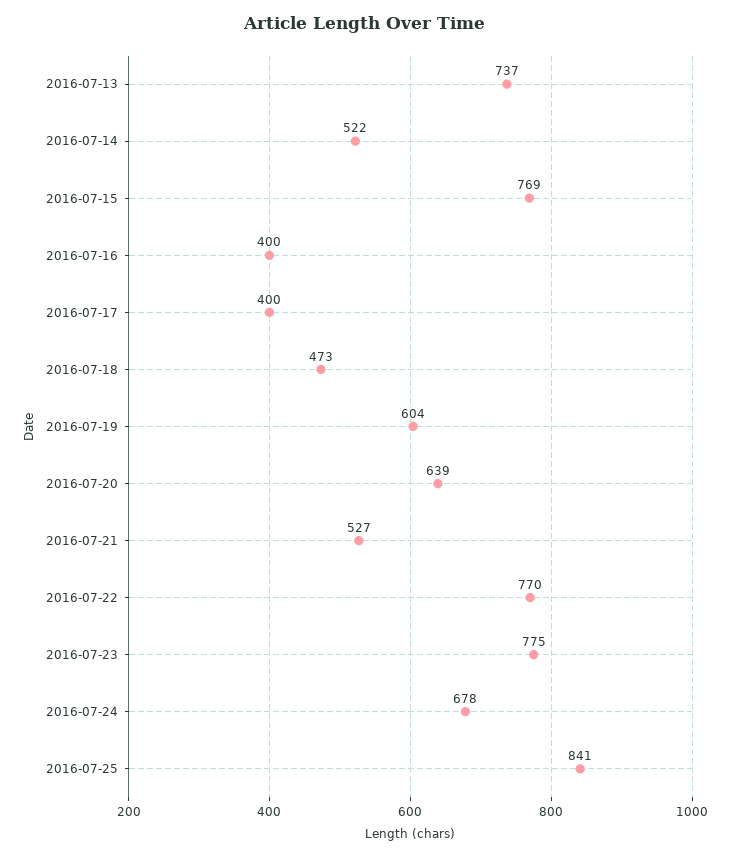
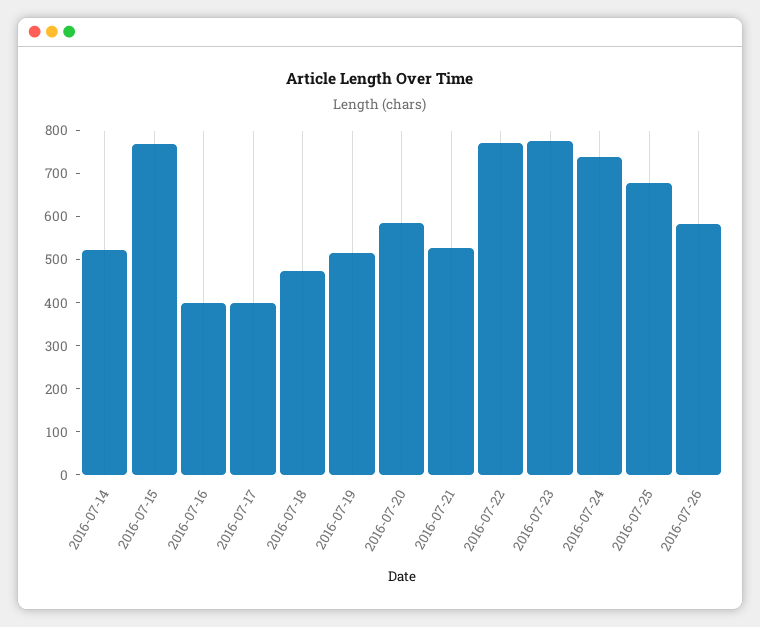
2016-07-13: 737 -> none
2016-07-19: 604 -> 520
2016-07-20: 639 -> 580
2016-07-24: 678 -> 740
2016-07-25: 841 -> 680
2016-07-26: none -> 580

